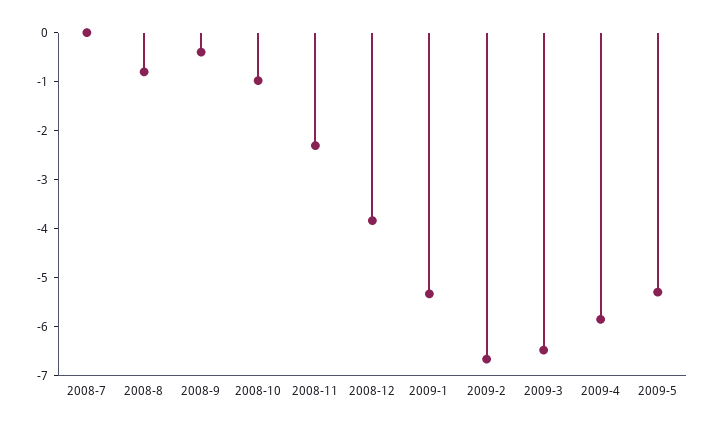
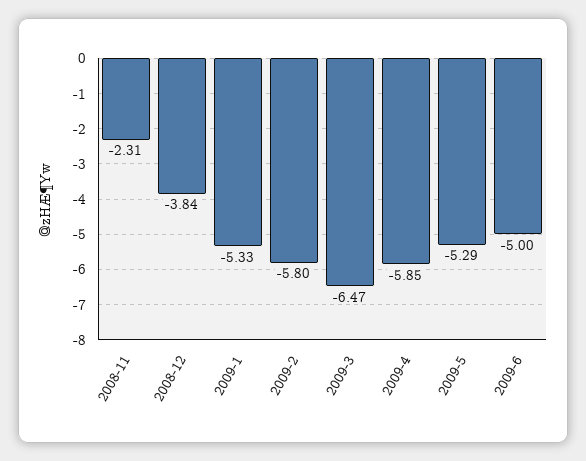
2008-7: 0 -> none
2008-8: -0.8 -> none
2008-9: -0.4 -> none
2008-10: -1 -> none
2009-2: -6.6 -> -5.8
2009-6: none -> -5

